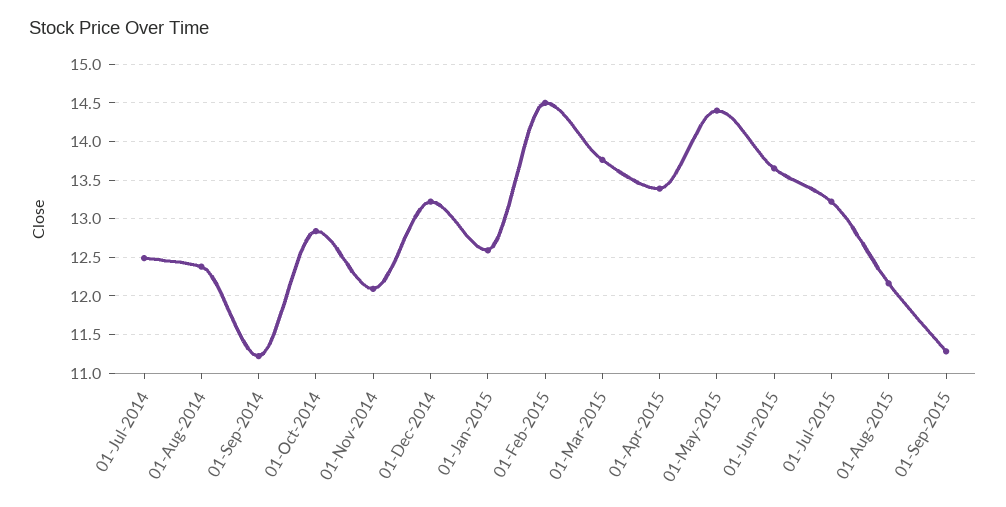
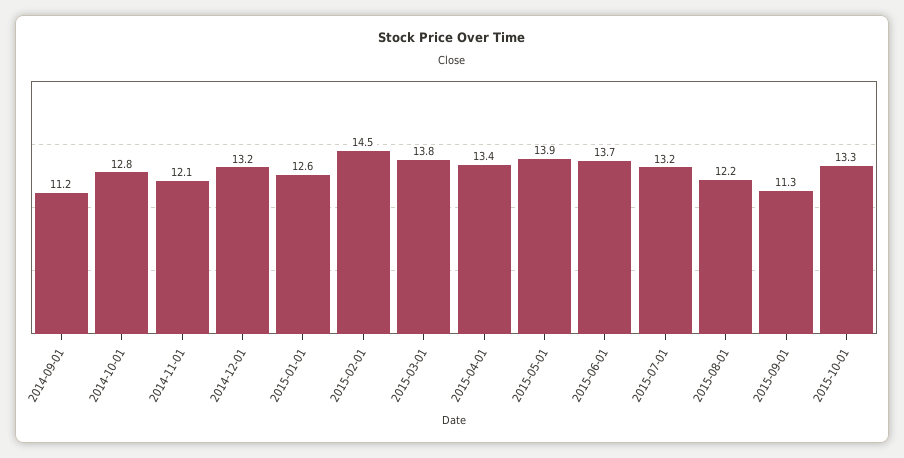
01-Jul-2014: 12.5 -> none
01-Aug-2014: 12.4 -> none
01-May-2015: 14.4 -> 13.9
2015-10-01: none -> 13.3

